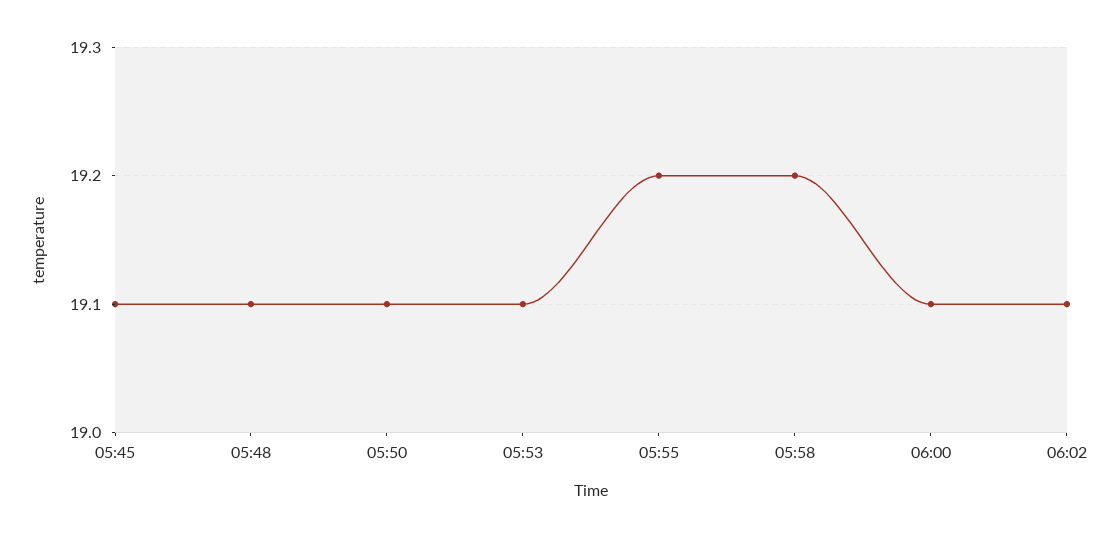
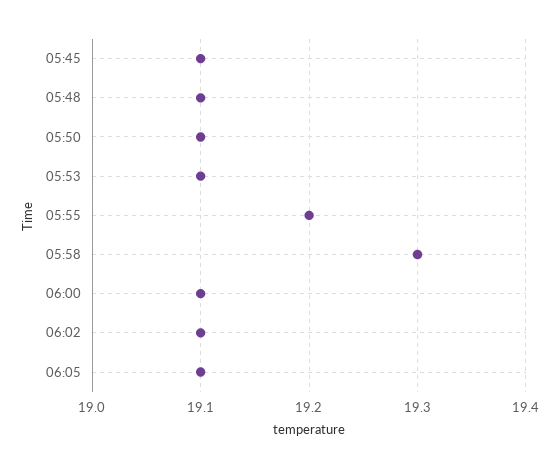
05:58: 19.2 -> 19.3
06:05: none -> 19.1

